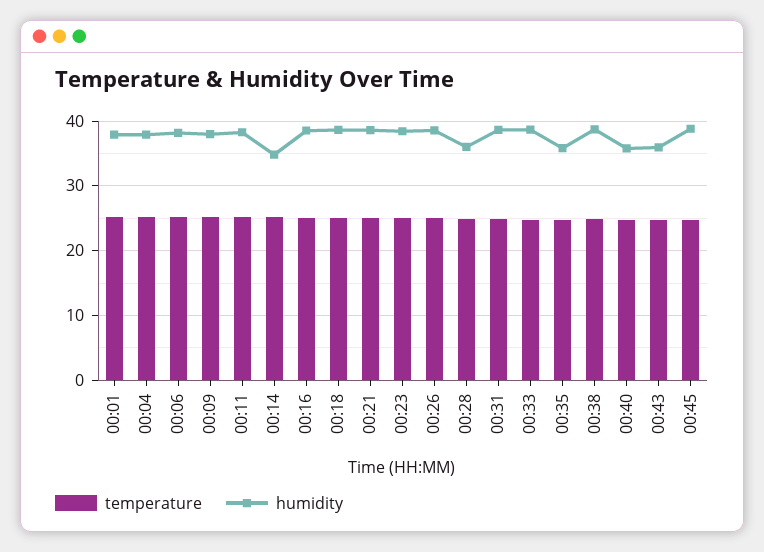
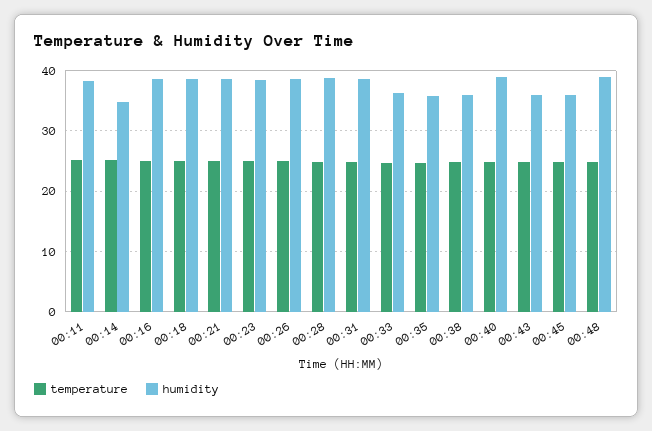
temperature, 00:01: 25 -> none
humidity, 00:01: 38 -> none
temperature, 00:04: 25 -> none
humidity, 00:04: 38 -> none
temperature, 00:06: 25 -> none
humidity, 00:06: 38 -> none
temperature, 00:09: 25 -> none
humidity, 00:09: 38 -> none
humidity, 00:28: 36 -> 39
humidity, 00:33: 39 -> 36
humidity, 00:38: 39 -> 36
humidity, 00:40: 36 -> 39
humidity, 00:45: 39 -> 36
temperature, 00:48: none -> 25
humidity, 00:48: none -> 39

